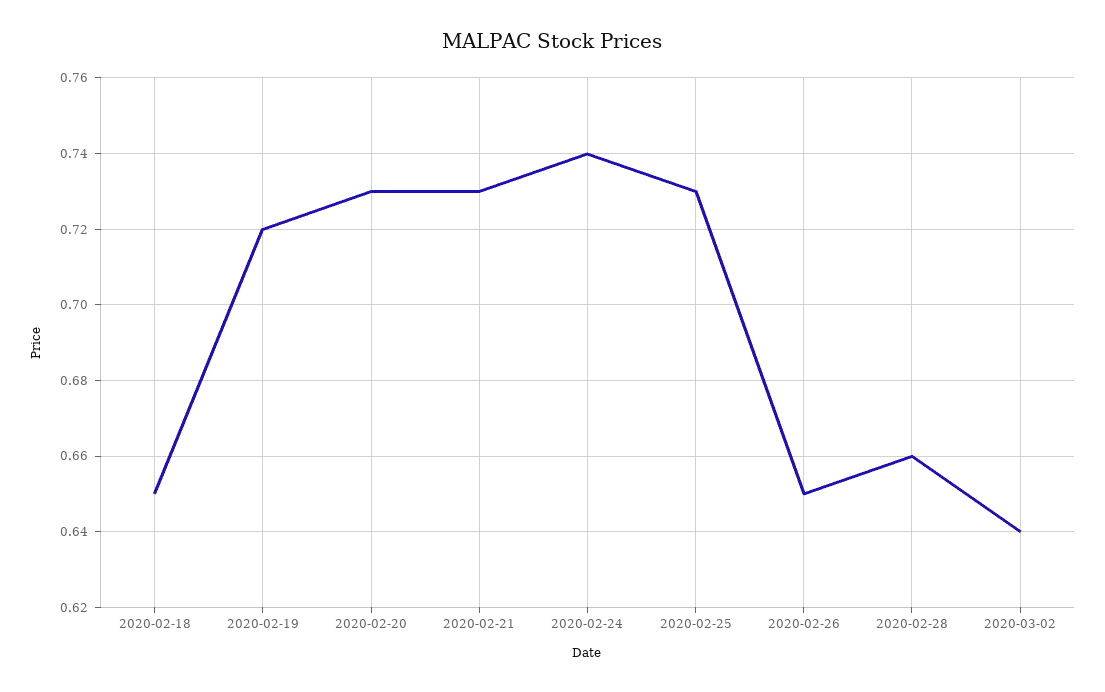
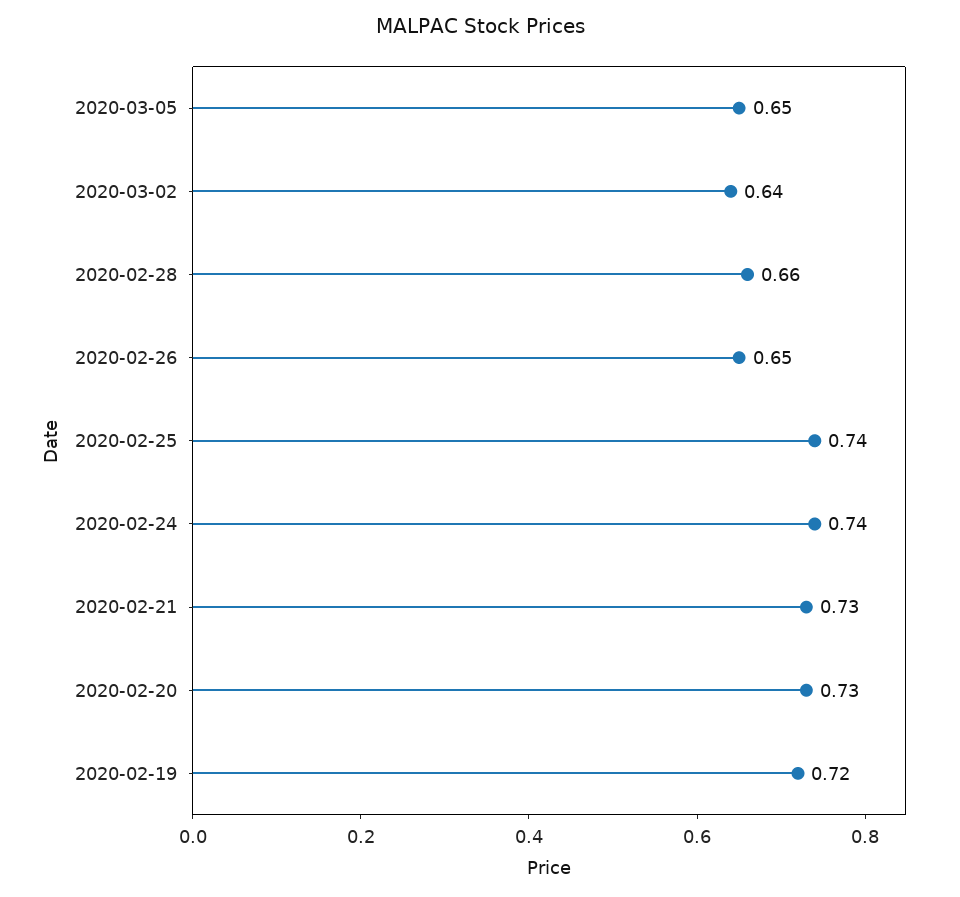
2020-02-18: 0.65 -> none
2020-02-25: 0.73 -> 0.74
2020-03-05: none -> 0.65

